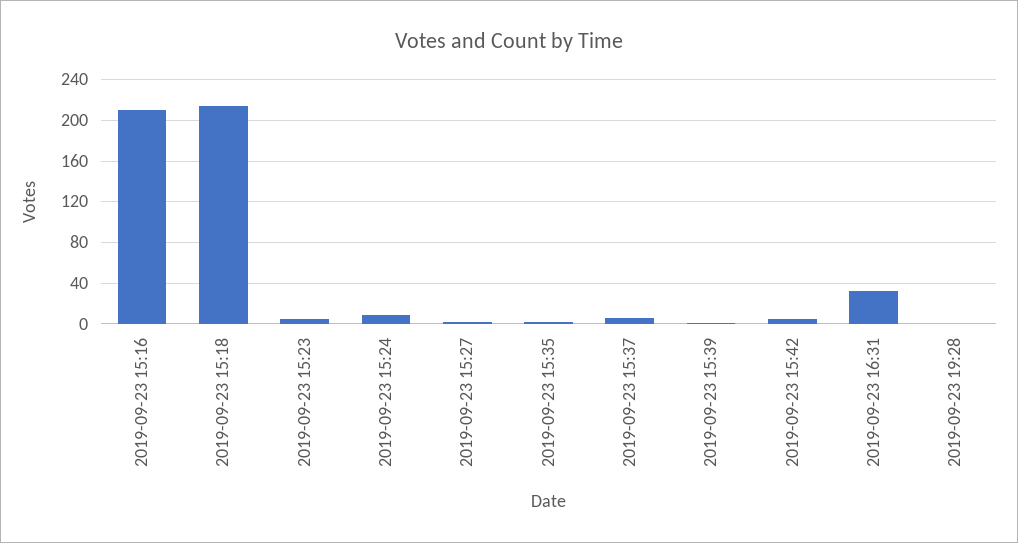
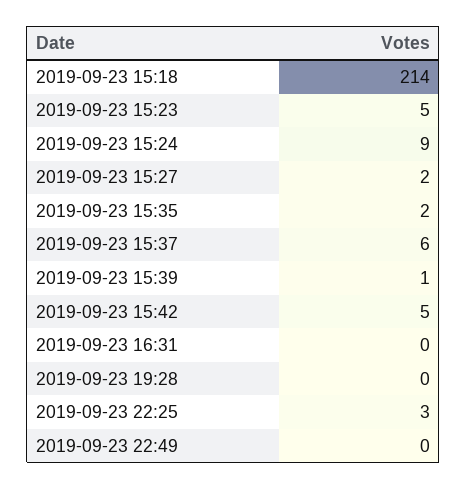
2019-09-23 15:16: 210 -> none
2019-09-23 16:31: 30 -> 0
2019-09-23 22:25: none -> 3
2019-09-23 22:49: none -> 0

